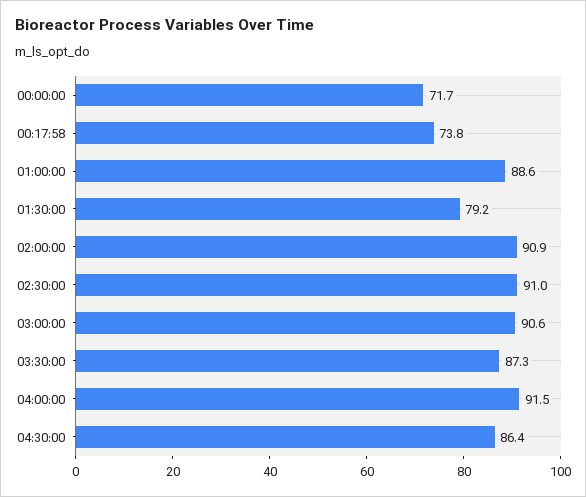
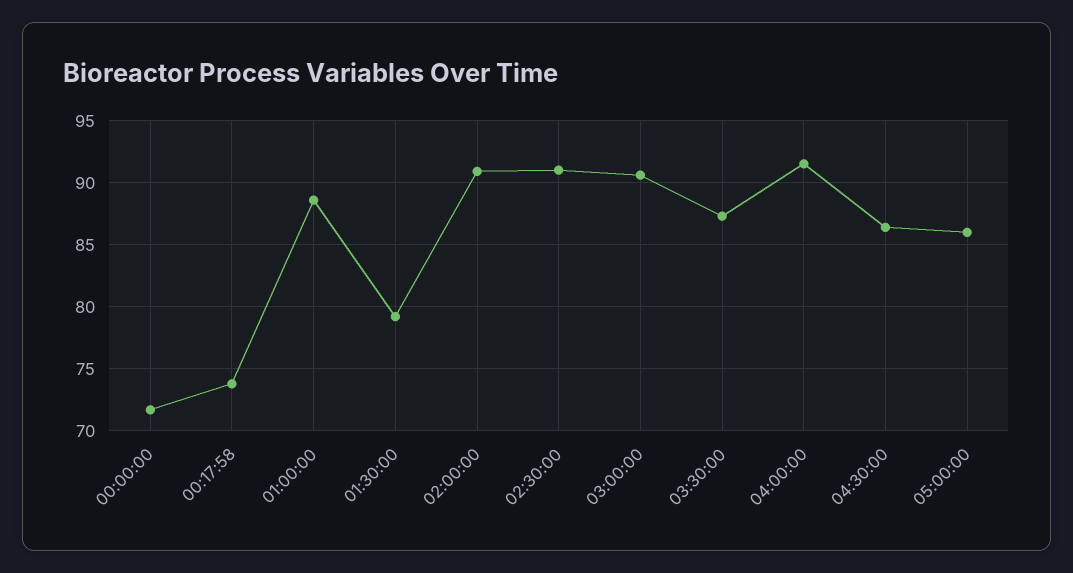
05:00:00: none -> 86

